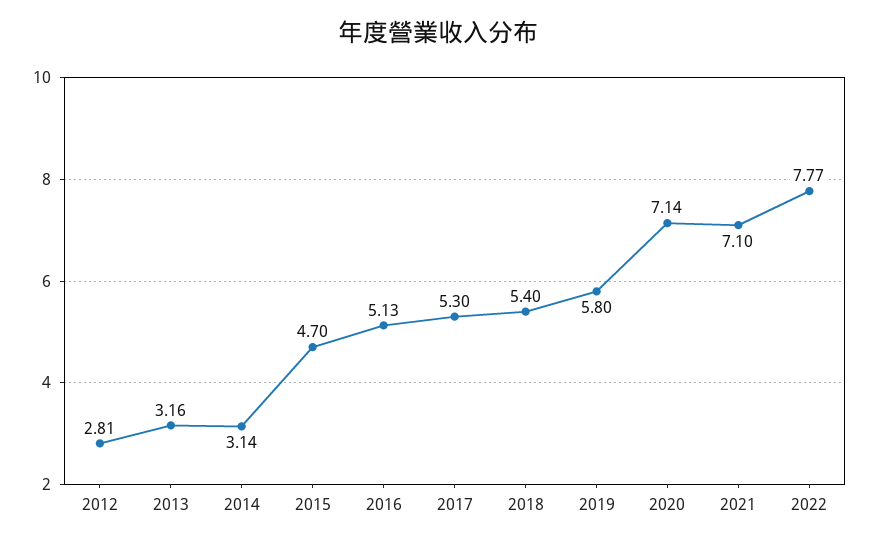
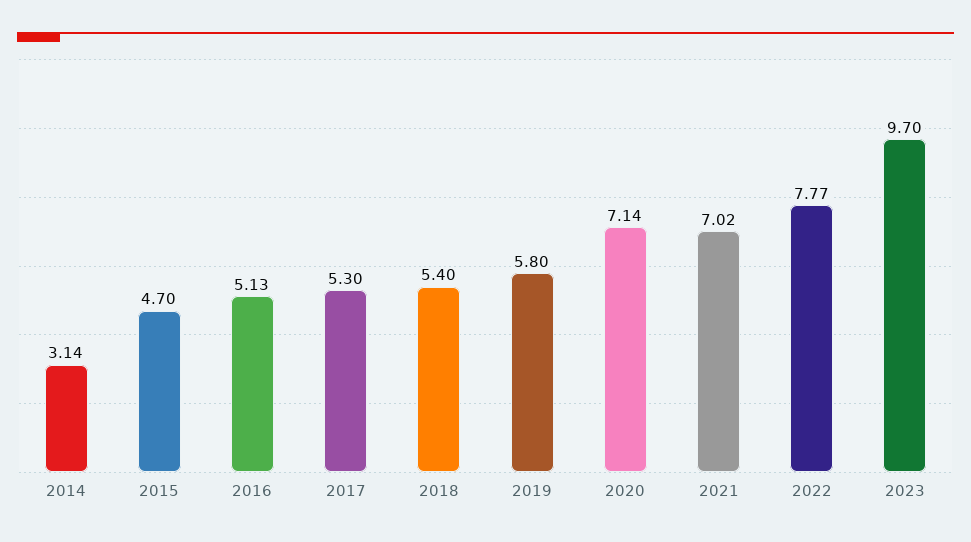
2012: 2.81 -> none
2013: 3.16 -> none
2021: 7.1 -> 7.02
2023: none -> 9.7

